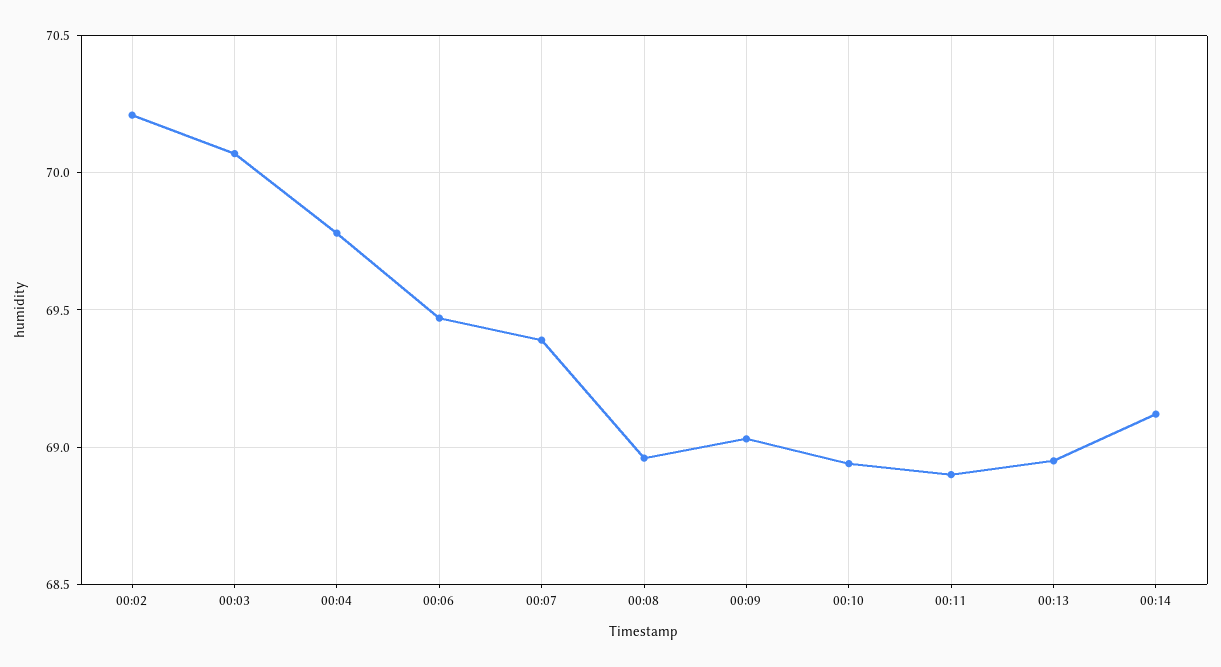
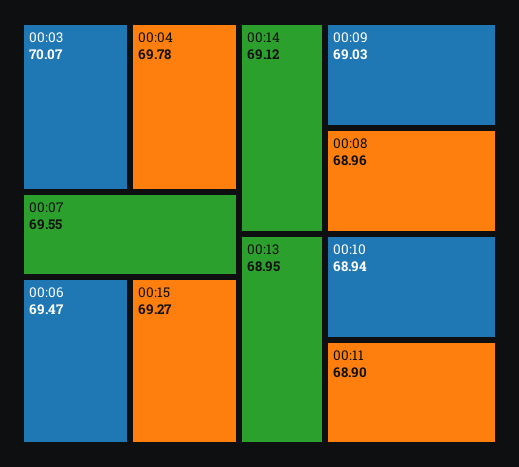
00:02: 70.2 -> none
00:07: 69.4 -> 69.55
00:15: none -> 69.27

